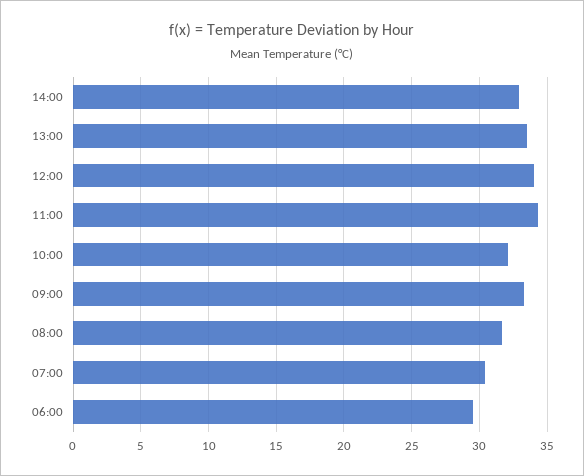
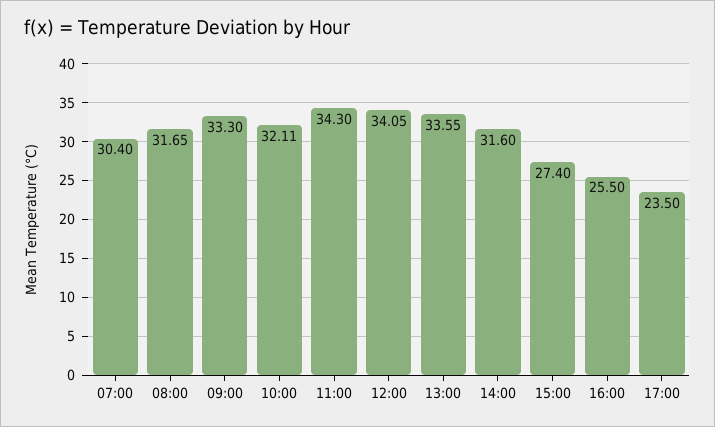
14:00: 33 -> 31.6
06:00: 29.5 -> none
15:00: none -> 27.4
16:00: none -> 25.5
17:00: none -> 23.5

